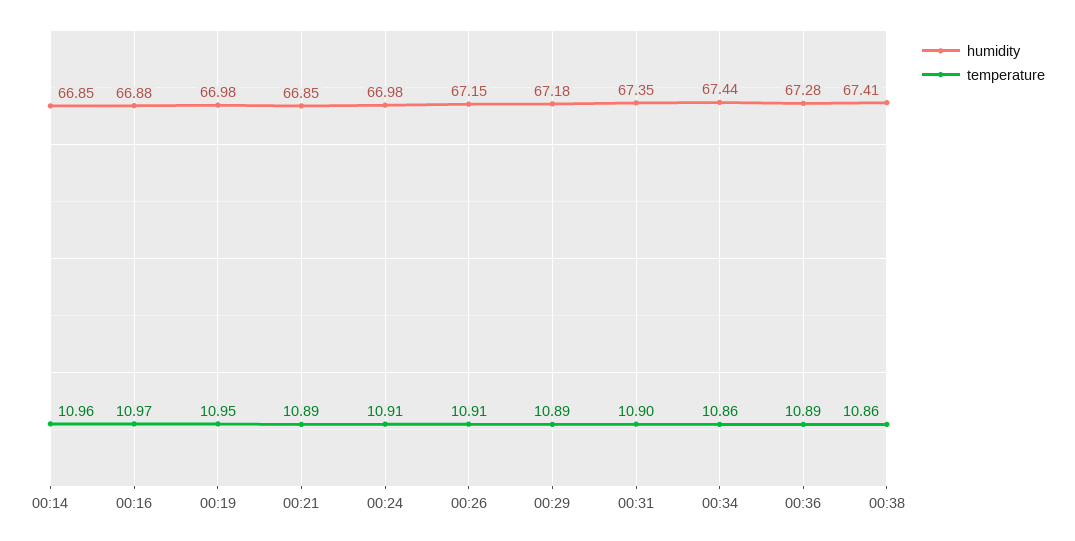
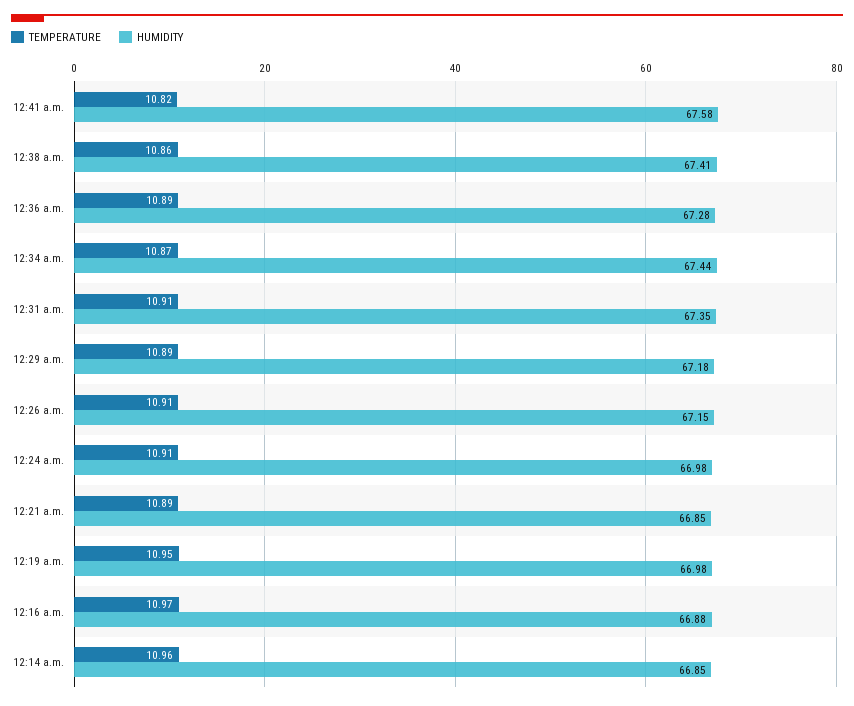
temperature, 00:31: 10.9 -> 10.91
temperature, 00:34: 10.86 -> 10.87
temperature, 12:41 a.m.: none -> 10.82
humidity, 12:41 a.m.: none -> 67.58

